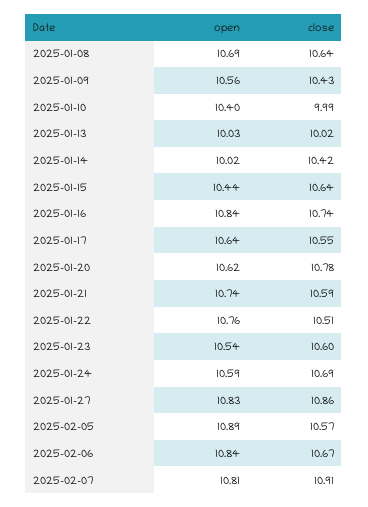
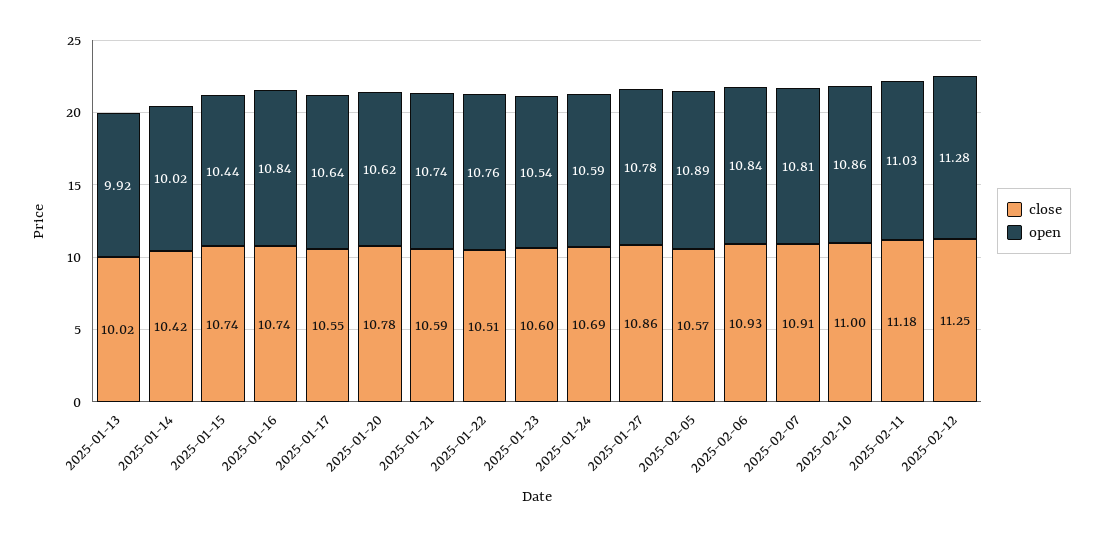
open, 2025-01-08: 10.69 -> none
close, 2025-01-08: 10.64 -> none
open, 2025-01-09: 10.56 -> none
close, 2025-01-09: 10.43 -> none
open, 2025-01-10: 10.4 -> none
close, 2025-01-10: 9.99 -> none
open, 2025-01-13: 10.03 -> 9.92
close, 2025-01-15: 10.64 -> 10.74
open, 2025-01-27: 10.83 -> 10.78
close, 2025-02-06: 10.67 -> 10.93
close, 2025-02-10: none -> 11
open, 2025-02-10: none -> 10.86
close, 2025-02-11: none -> 11.18
open, 2025-02-11: none -> 11.03
close, 2025-02-12: none -> 11.25
open, 2025-02-12: none -> 11.28

